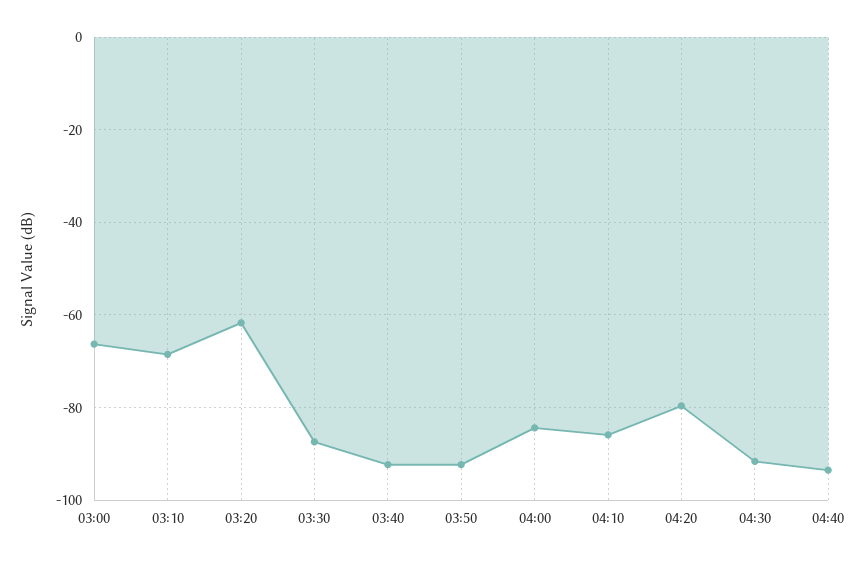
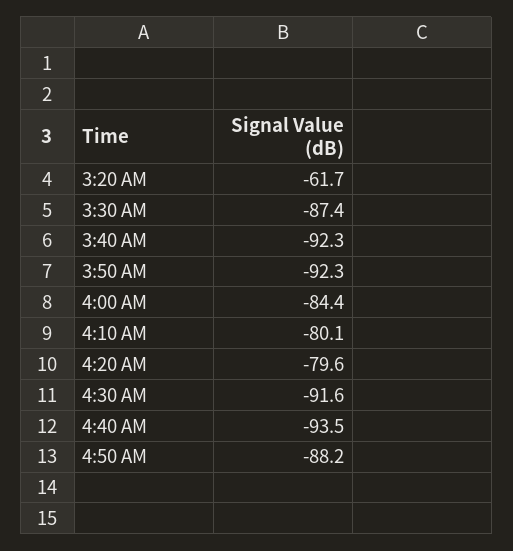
03:00: -66 -> none
03:10: -68 -> none
04:10: -86 -> -80.1
4:50 AM: none -> -88.2

